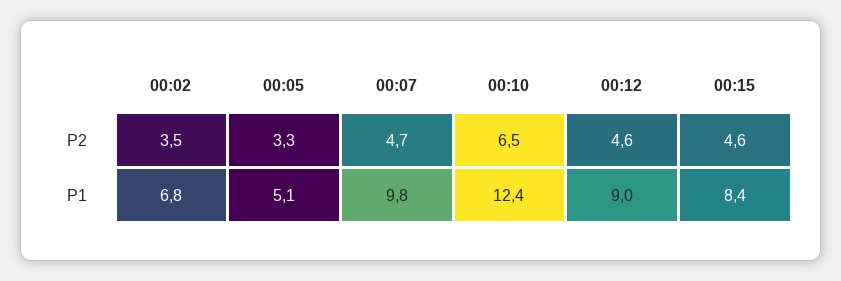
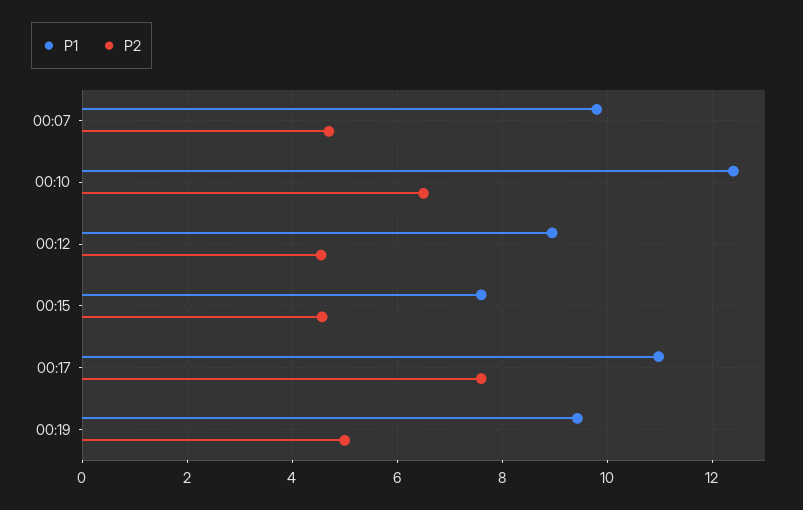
P2, 00:02: 3.5 -> none
P2, 00:05: 3.3 -> none
P1, 00:02: 6.8 -> none
P1, 00:05: 5.1 -> none
P1, 00:15: 8.4 -> 7.6
P1, 00:17: none -> 11
P2, 00:17: none -> 7.6
P1, 00:19: none -> 9.4
P2, 00:19: none -> 5

